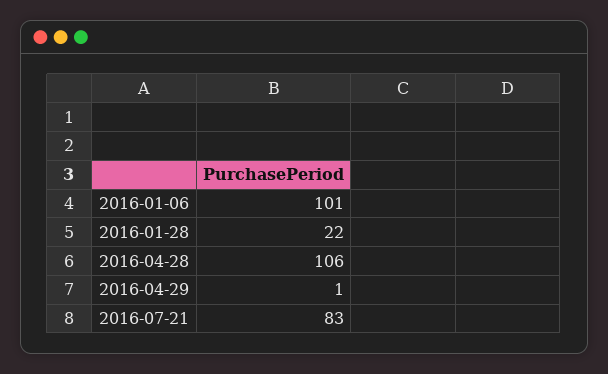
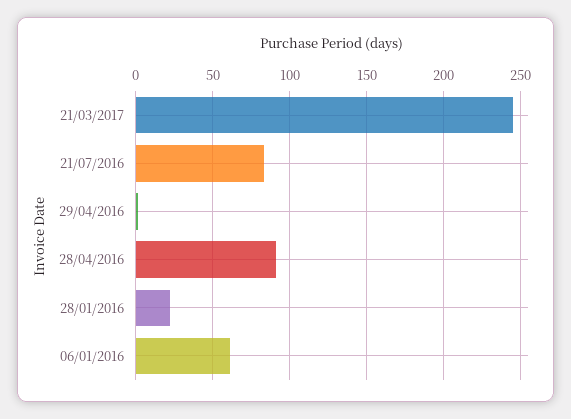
2016-01-06: 101 -> 60
2016-04-28: 106 -> 90
21/03/2017: none -> 245

